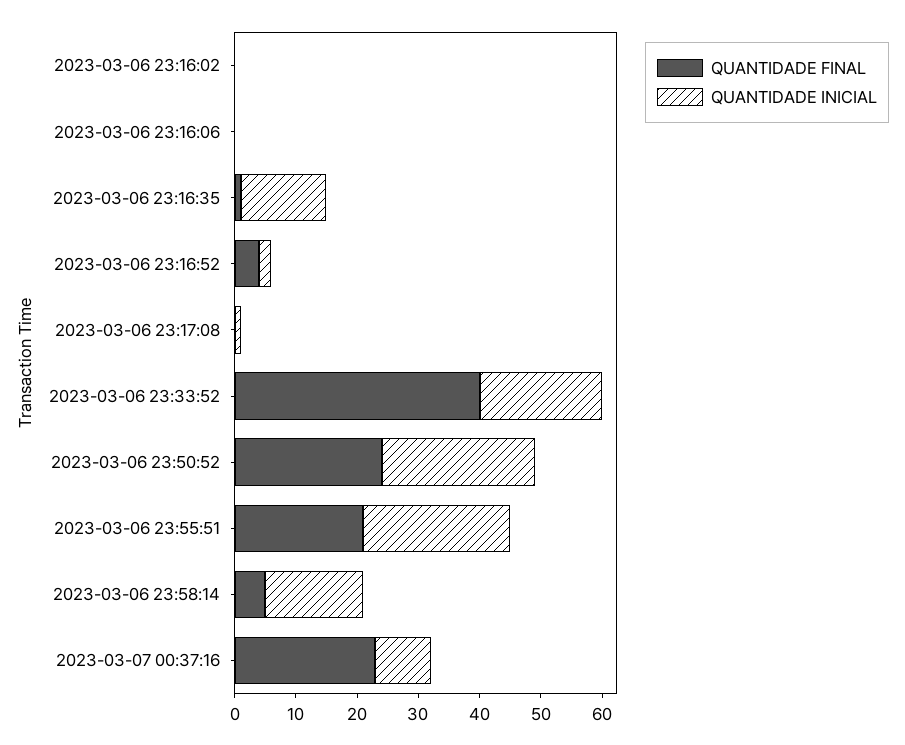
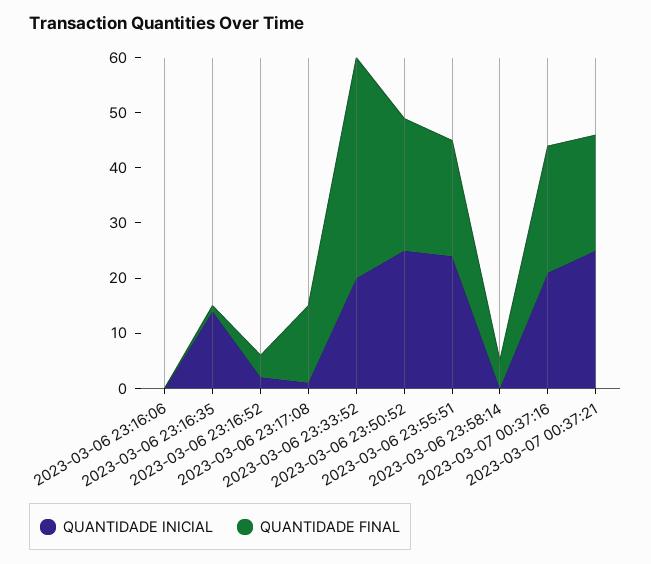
QUANTIDADE FINAL, 2023-03-06 23:16:02: 0 -> none
QUANTIDADE INICIAL, 2023-03-06 23:16:02: 0 -> none
QUANTIDADE FINAL, 2023-03-06 23:17:08: 0 -> 15
QUANTIDADE INICIAL, 2023-03-06 23:58:14: 15 -> 0
QUANTIDADE INICIAL, 2023-03-07 00:37:16: 10 -> 20
QUANTIDADE INICIAL, 2023-03-07 00:37:21: none -> 25
QUANTIDADE FINAL, 2023-03-07 00:37:21: none -> 20

